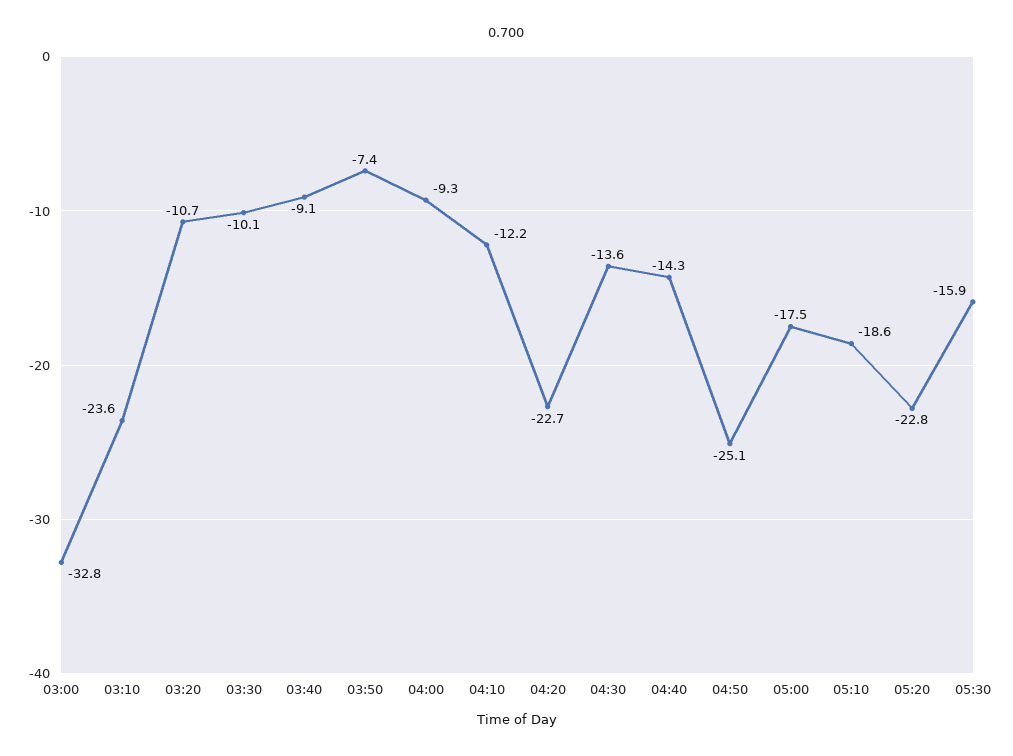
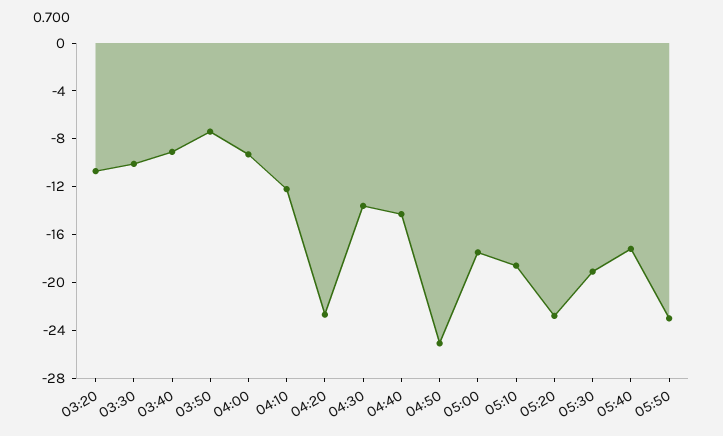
03:00: -32.8 -> none
03:10: -23.6 -> none
05:30: -15.9 -> -19
05:40: none -> -17
05:50: none -> -23

